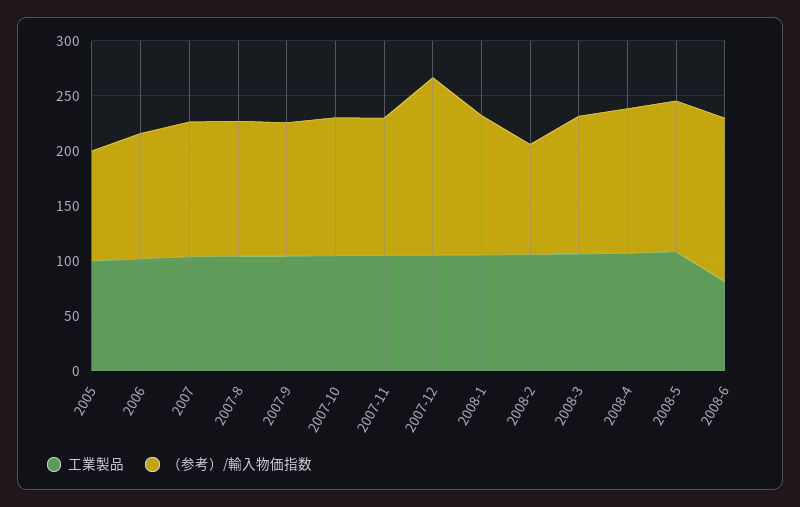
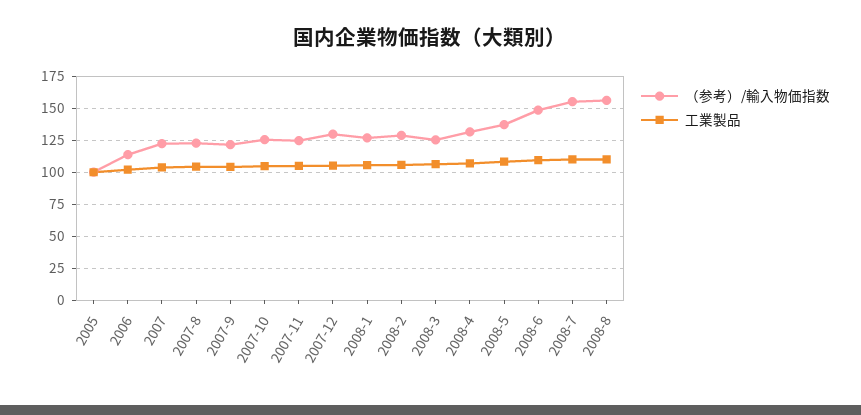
（参考）/輸入物価指数, 2007-12: 160 -> 130
（参考）/輸入物価指数, 2008-2: 100 -> 130
工業製品, 2008-6: 80 -> 110
（参考）/輸入物価指数, 2008-7: none -> 155
工業製品, 2008-7: none -> 110
（参考）/輸入物価指数, 2008-8: none -> 155
工業製品, 2008-8: none -> 110

